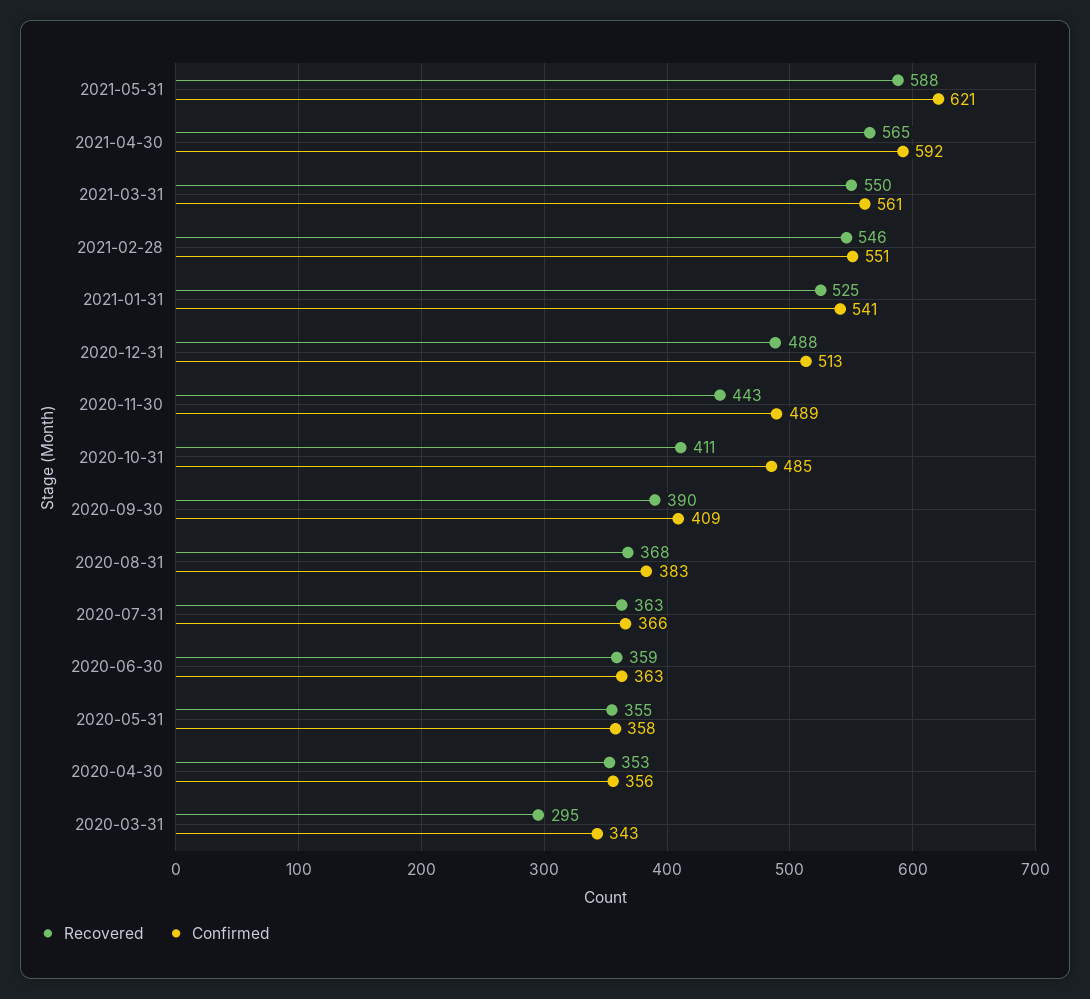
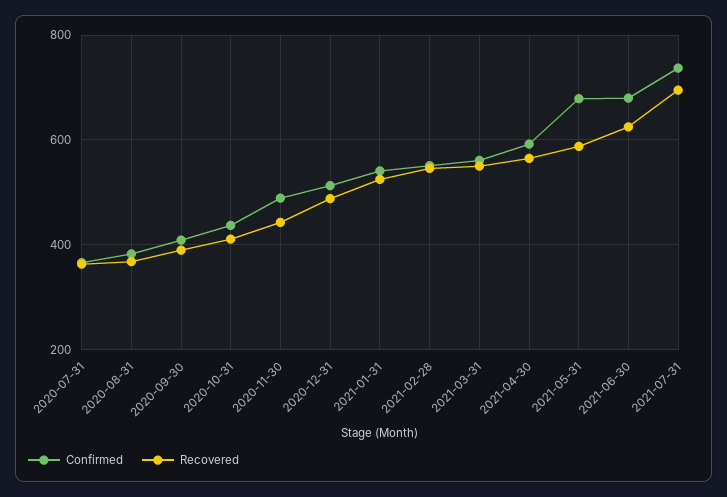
Confirmed, 2021-05-31: 621 -> 680
Confirmed, 2020-10-31: 485 -> 440
Recovered, 2020-06-30: 359 -> none
Confirmed, 2020-06-30: 363 -> none
Recovered, 2020-05-31: 355 -> none
Confirmed, 2020-05-31: 358 -> none
Recovered, 2020-04-30: 353 -> none
Confirmed, 2020-04-30: 356 -> none
Recovered, 2020-03-31: 295 -> none
Confirmed, 2020-03-31: 343 -> none
Confirmed, 2021-06-30: none -> 680
Recovered, 2021-06-30: none -> 620
Confirmed, 2021-07-31: none -> 740
Recovered, 2021-07-31: none -> 700

